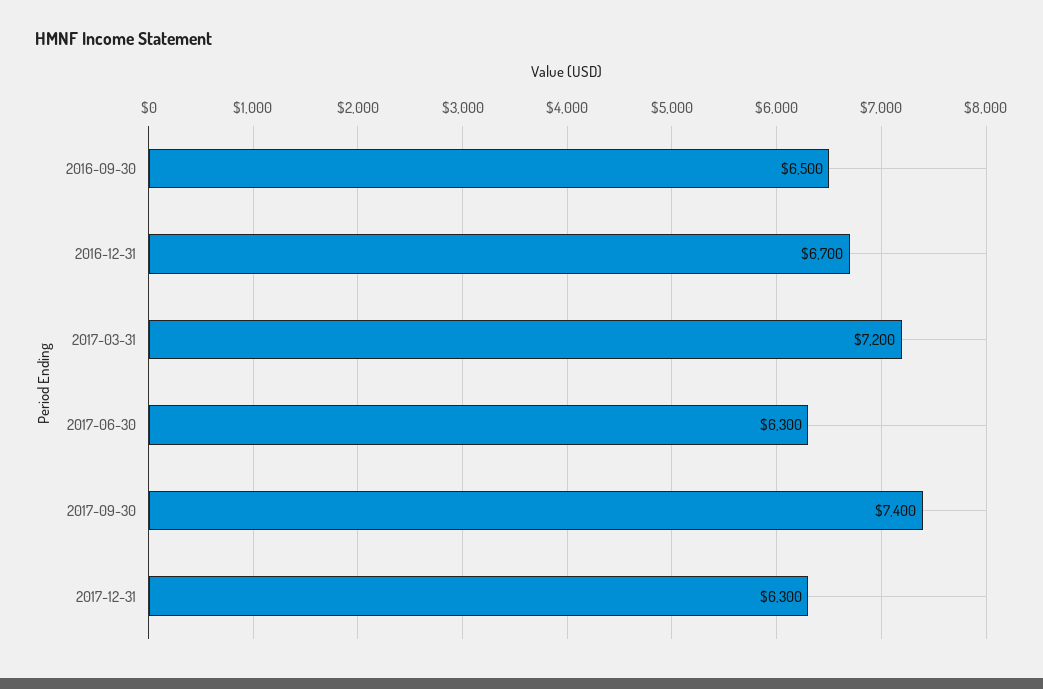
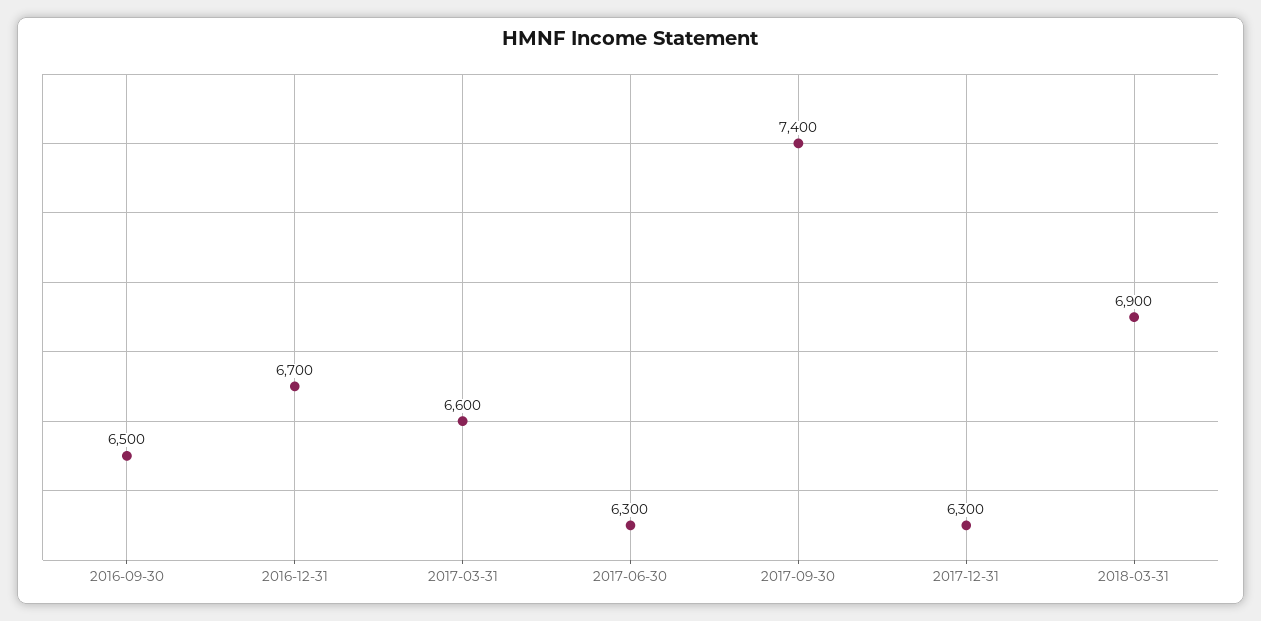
2017-03-31: 7200 -> 6600
2018-03-31: none -> 6900

